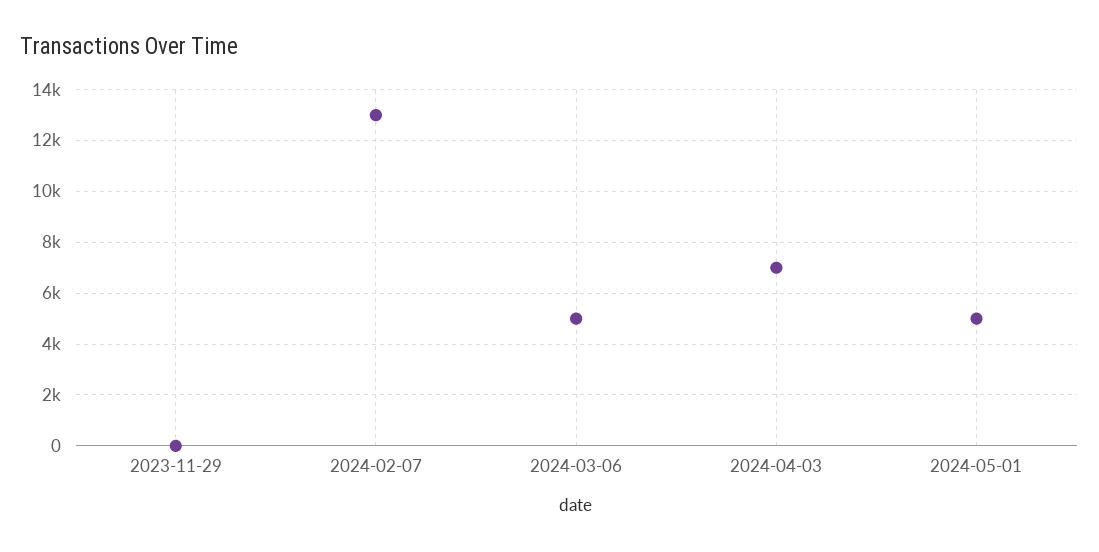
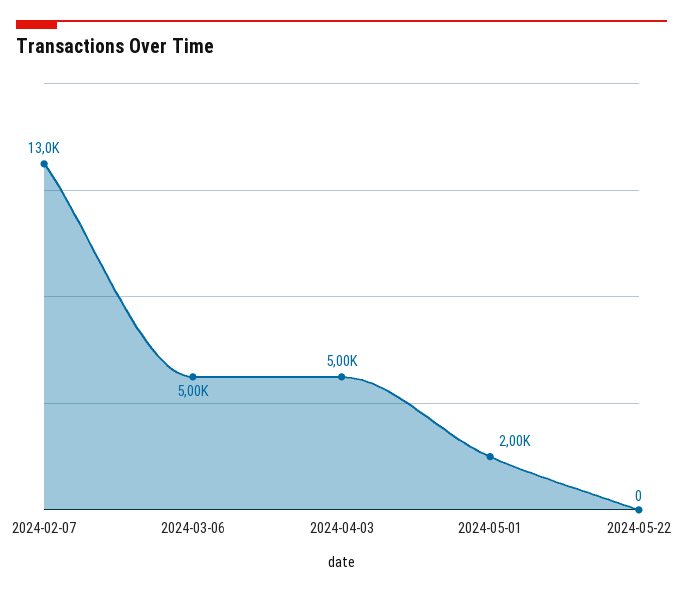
2023-11-29: 0 -> none
2024-04-03: 7000 -> 5000
2024-05-01: 5000 -> 2000
2024-05-22: none -> 0

